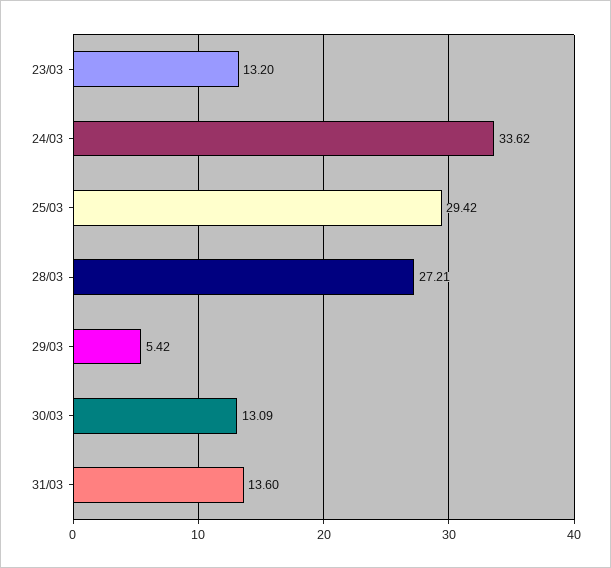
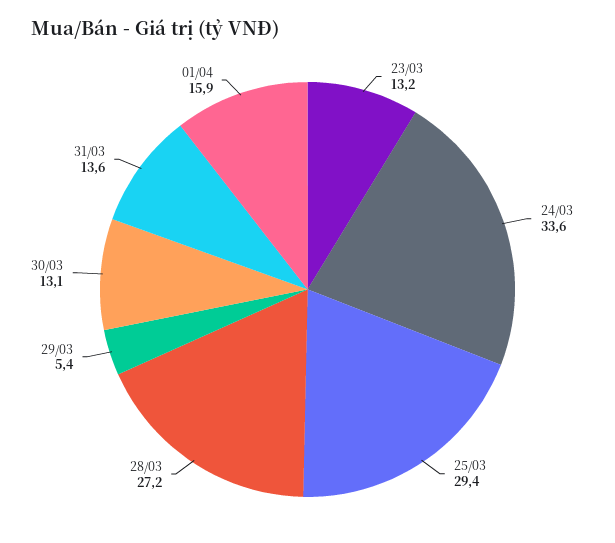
01/04: none -> 15.9

